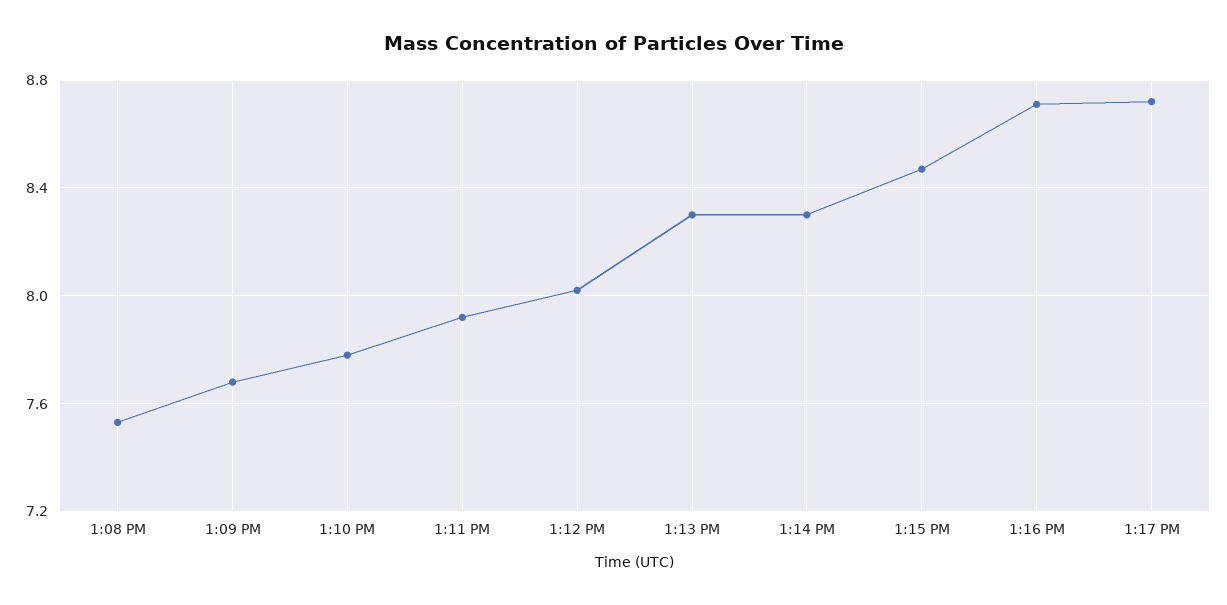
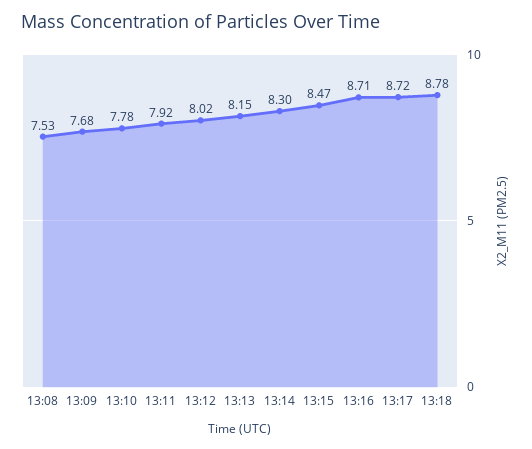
1:13 PM: 8.3 -> 8.15
13:18: none -> 8.78

